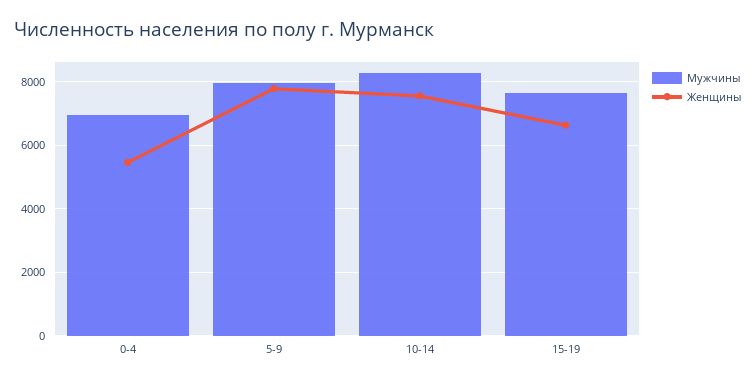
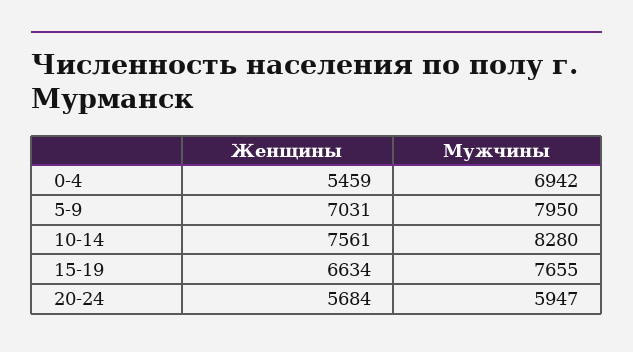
Женщины, 5-9: 7800 -> 7031
Женщины, 20-24: none -> 5684
Мужчины, 20-24: none -> 5947

